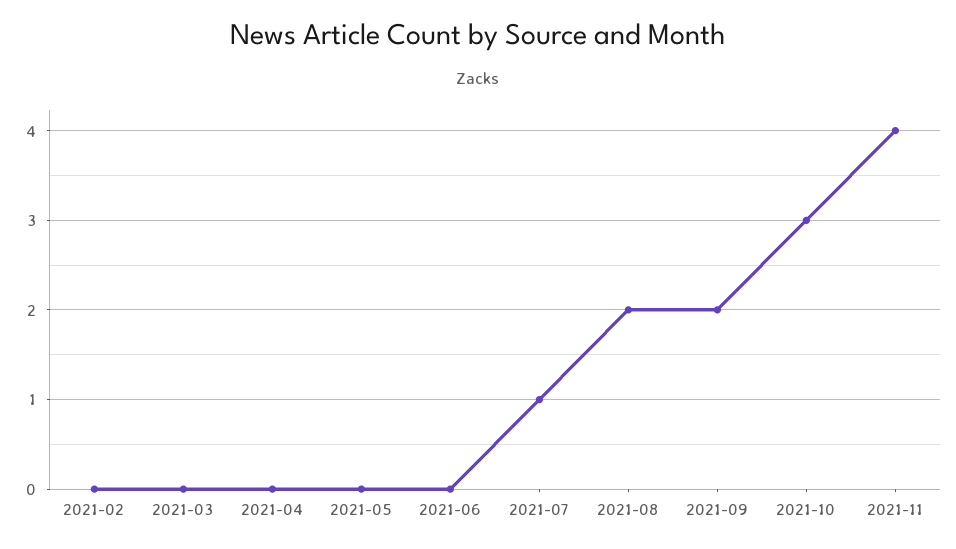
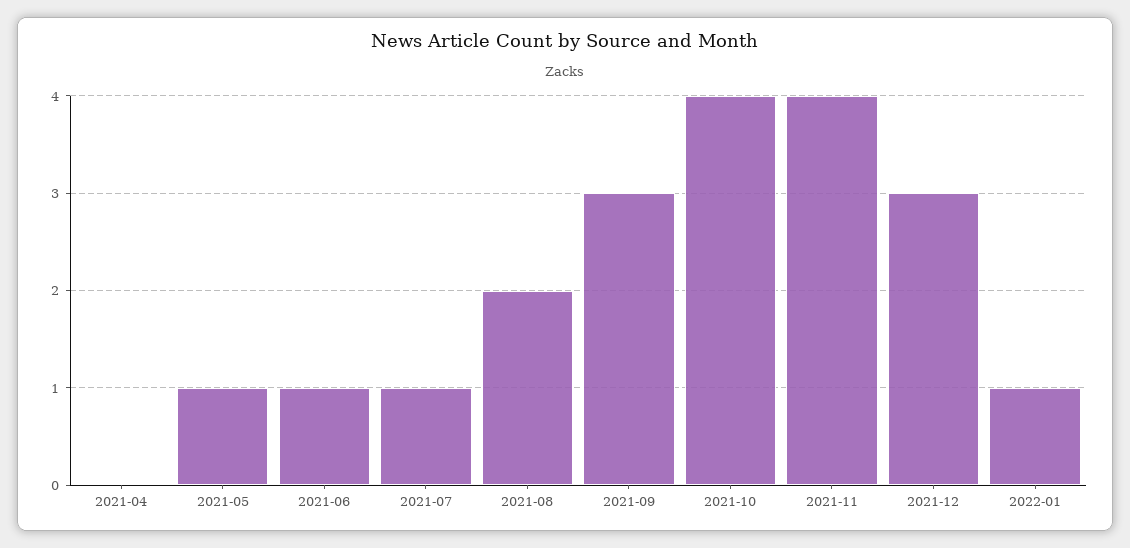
2021-02: 0 -> none
2021-03: 0 -> none
2021-05: 0 -> 1
2021-06: 0 -> 1
2021-09: 2 -> 3
2021-10: 3 -> 4
2021-12: none -> 3
2022-01: none -> 1

